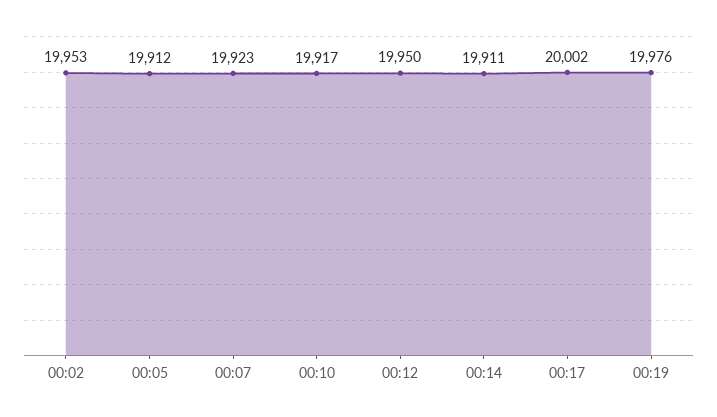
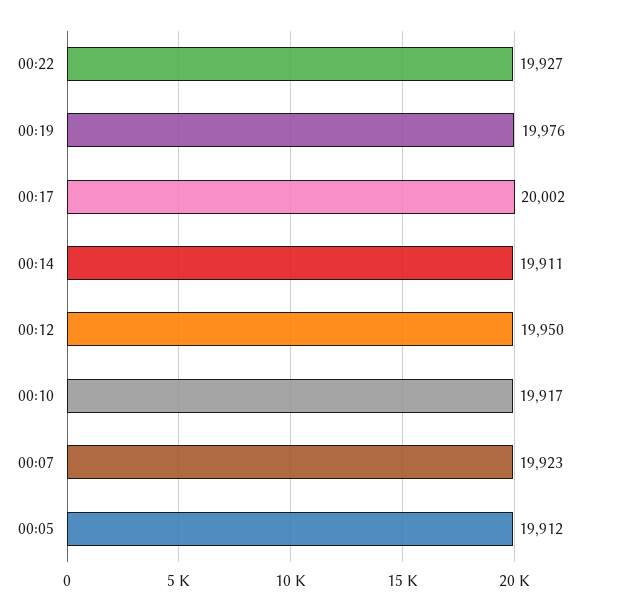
00:02: 19953 -> none
00:22: none -> 19927

